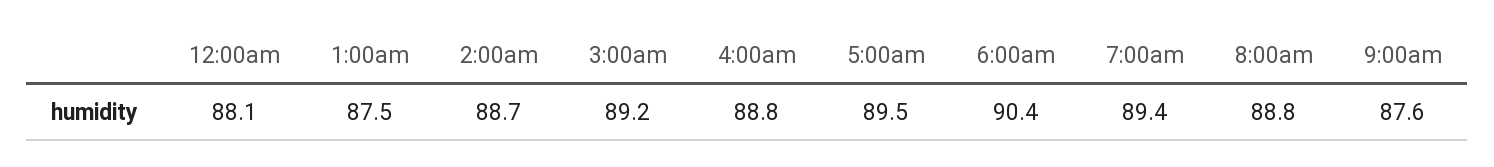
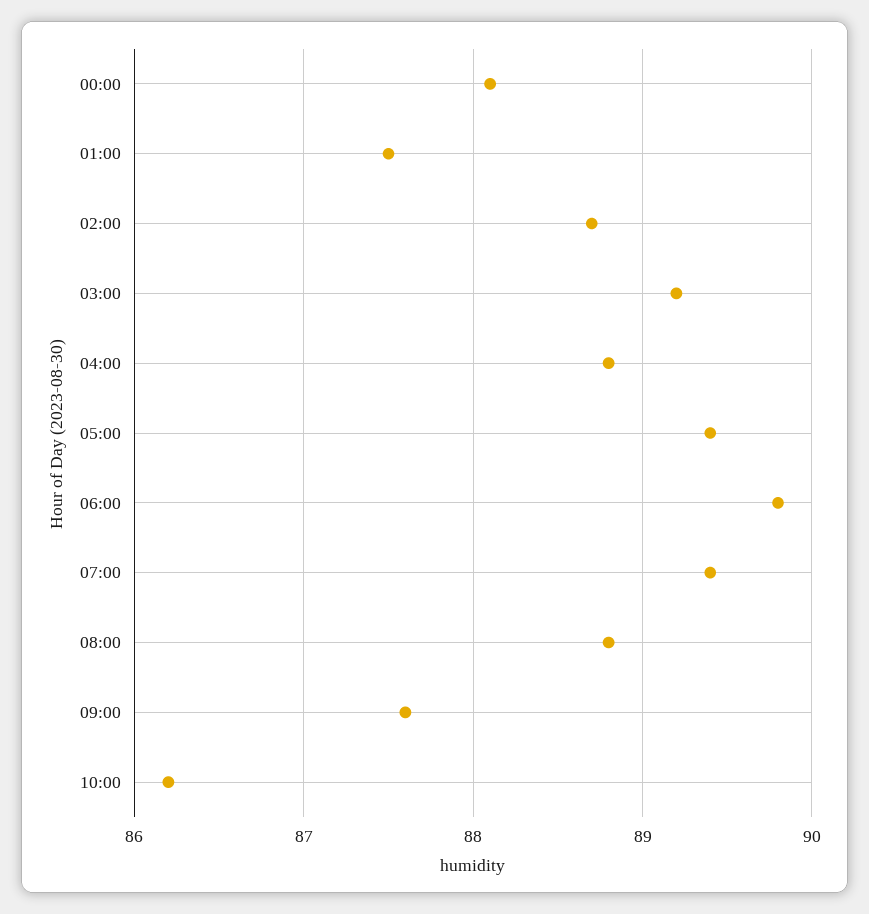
5:00am: 89.5 -> 89.4
6:00am: 90.4 -> 89.8
10:00: none -> 86.2

